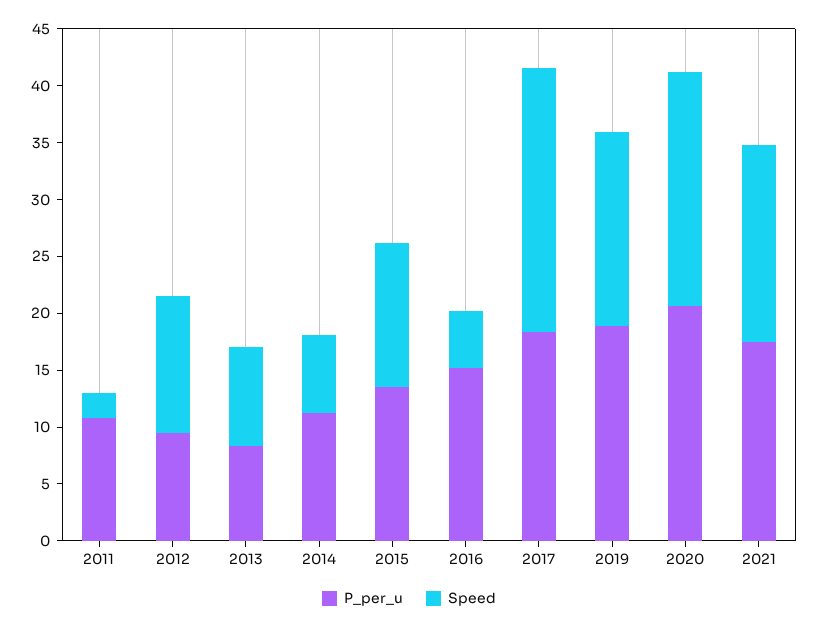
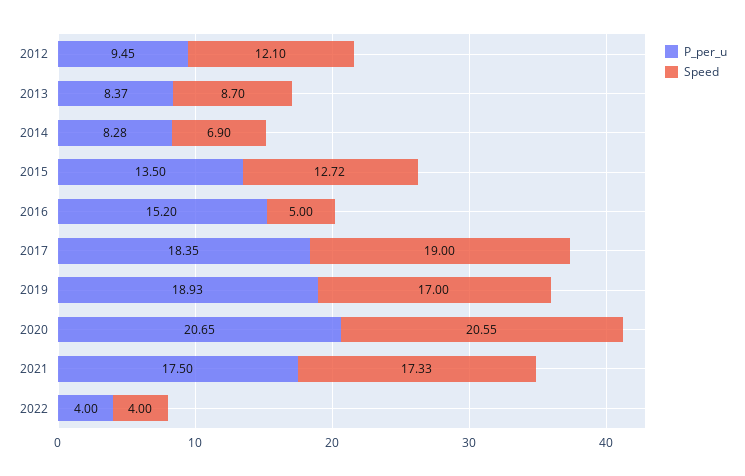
P_per_u, 2011: 11 -> none
Speed, 2011: 2 -> none
P_per_u, 2014: 11 -> 8.28
Speed, 2017: 23 -> 19
P_per_u, 2022: none -> 4
Speed, 2022: none -> 4

